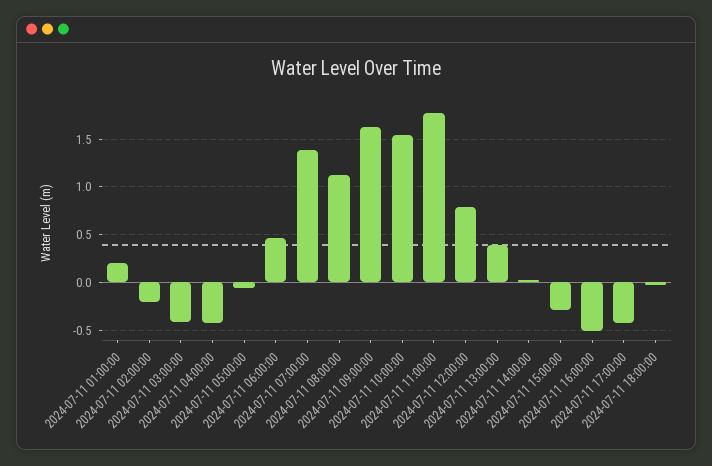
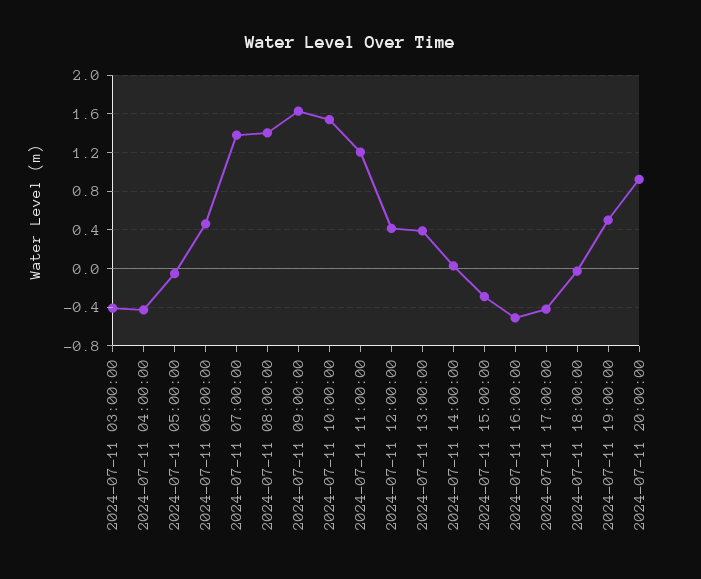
2024-07-11 01:00:00: 0.2 -> none
2024-07-11 02:00:00: -0.2 -> none
2024-07-11 08:00:00: 1.1 -> 1.4
2024-07-11 11:00:00: 1.8 -> 1.2
2024-07-11 12:00:00: 0.8 -> 0.4
2024-07-11 19:00:00: none -> 0.5
2024-07-11 20:00:00: none -> 0.9

